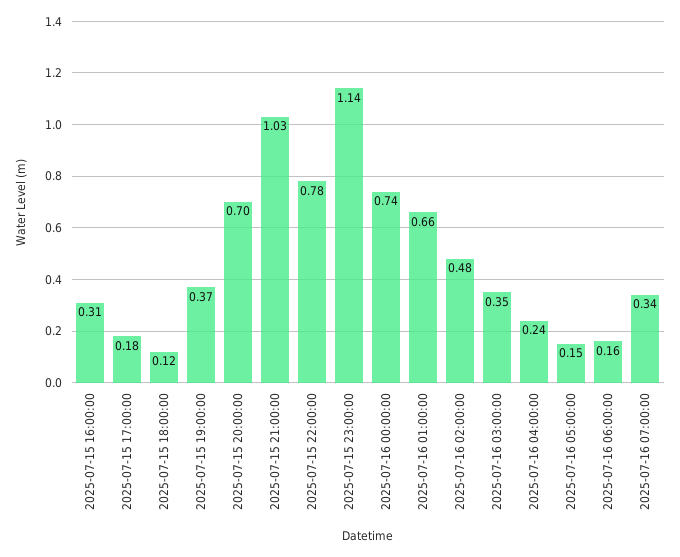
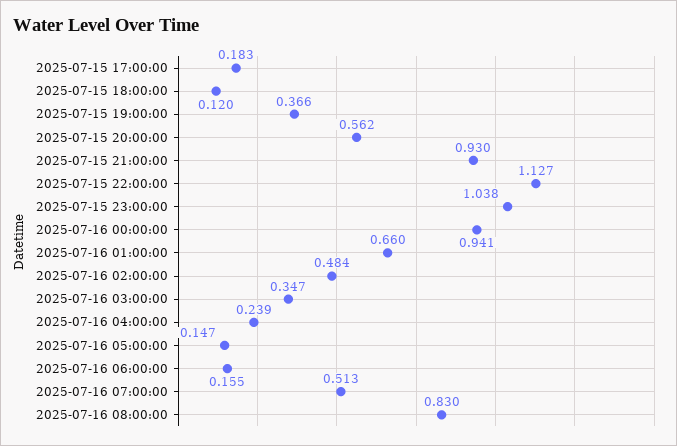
2025-07-15 16:00:00: 0.31 -> none
2025-07-15 20:00:00: 0.7 -> 0.562
2025-07-15 21:00:00: 1.03 -> 0.93
2025-07-15 22:00:00: 0.78 -> 1.127
2025-07-15 23:00:00: 1.14 -> 1.038
2025-07-16 00:00:00: 0.74 -> 0.941
2025-07-16 07:00:00: 0.34 -> 0.513
2025-07-16 08:00:00: none -> 0.83

